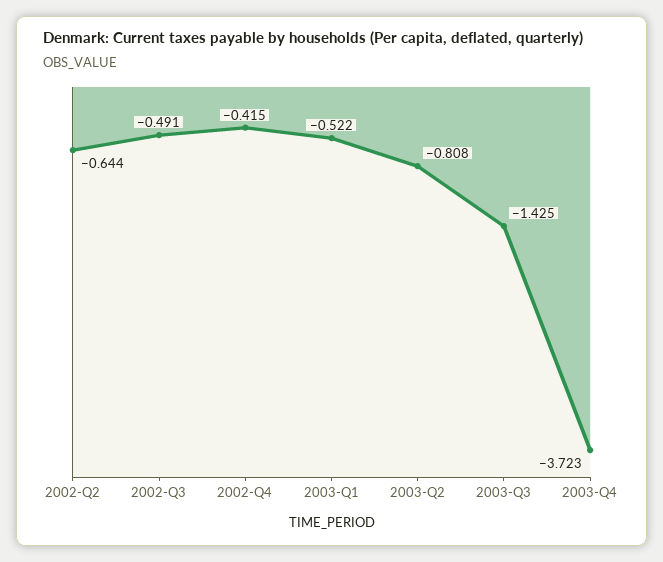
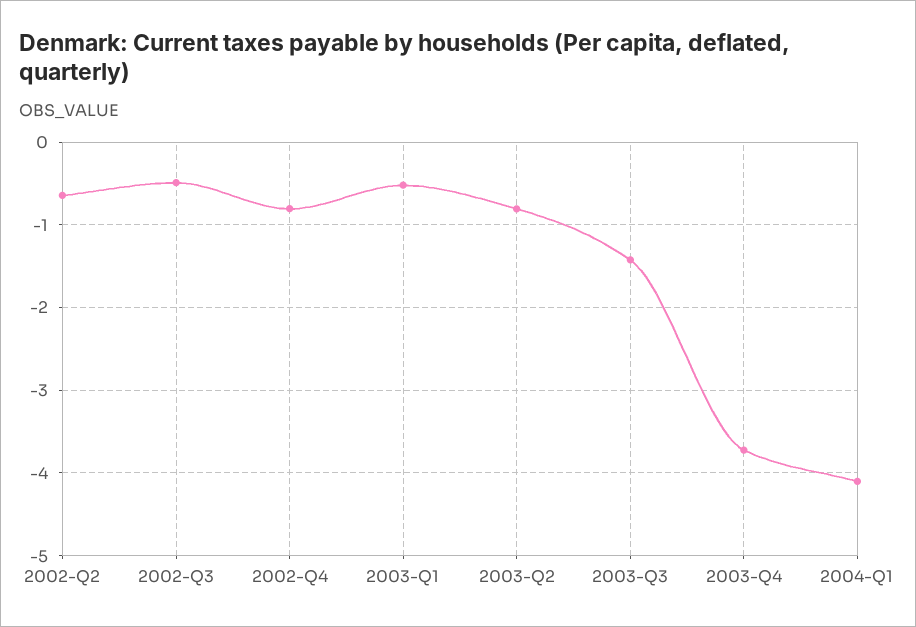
2002-Q4: -0.415 -> -0.8
2004-Q1: none -> -4.1

